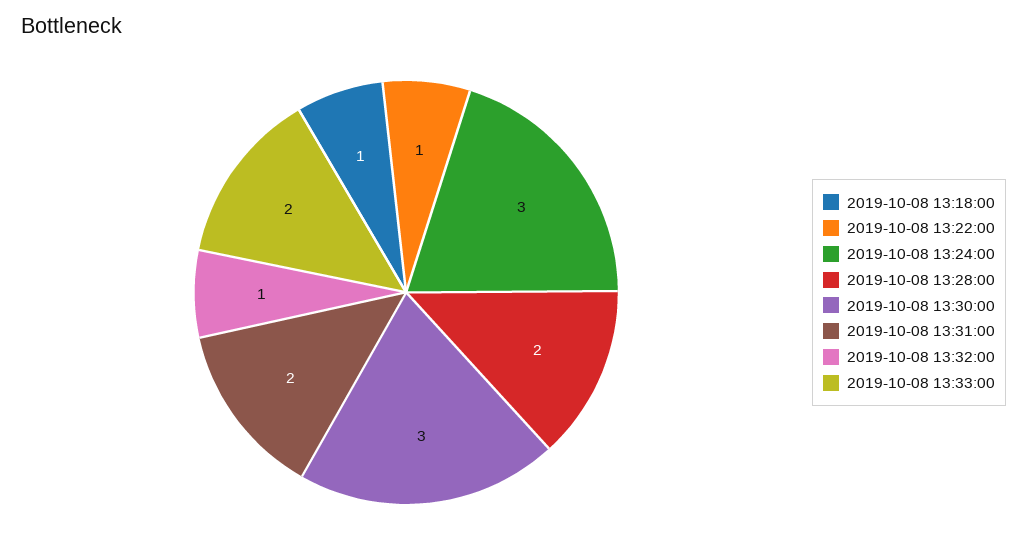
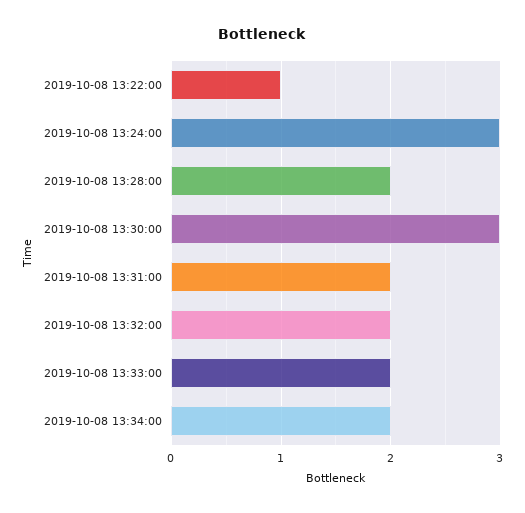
2019-10-08 13:18:00: 1 -> none
2019-10-08 13:32:00: 1 -> 2
2019-10-08 13:34:00: none -> 2

